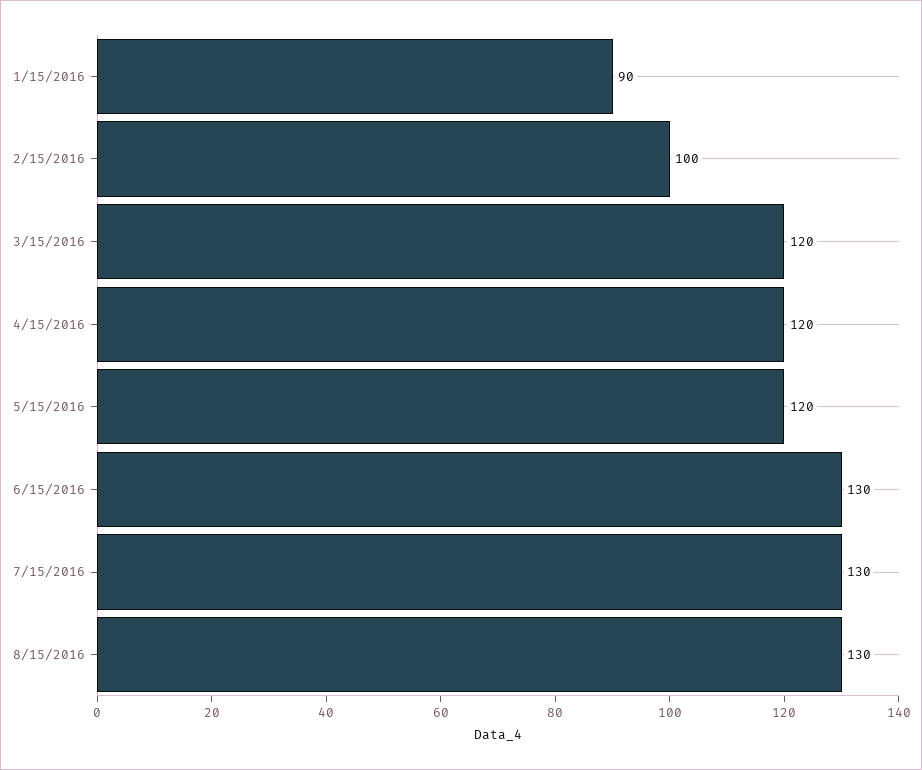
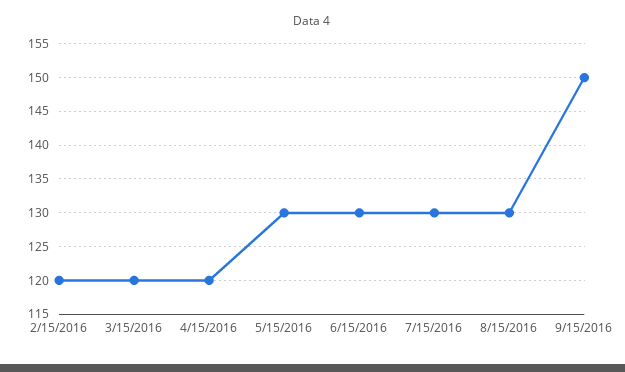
1/15/2016: 90 -> none
2/15/2016: 100 -> 120
5/15/2016: 120 -> 130
9/15/2016: none -> 150

